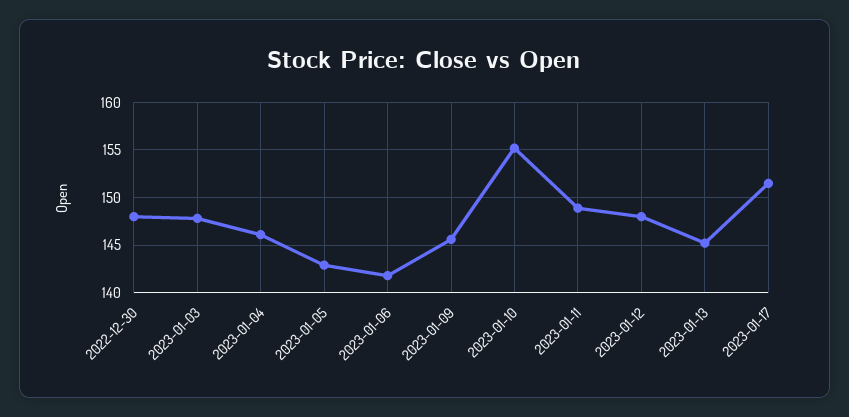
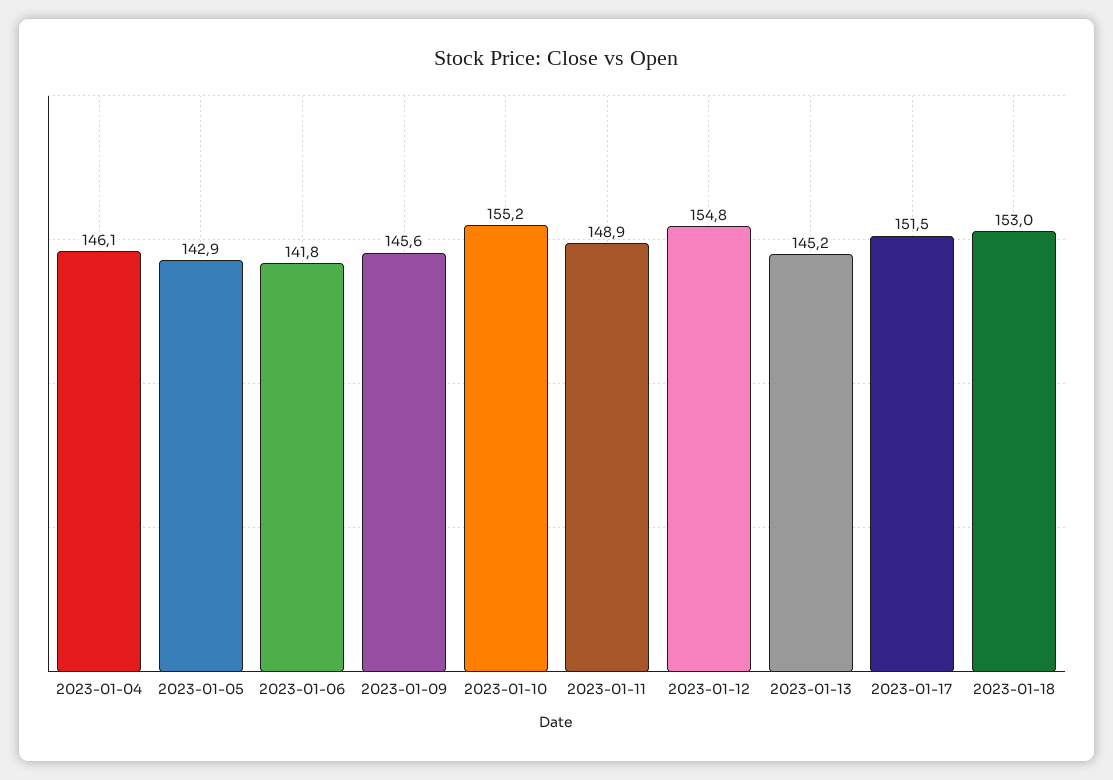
2022-12-30: 148 -> none
2023-01-03: 148 -> none
2023-01-12: 148 -> 154.8
2023-01-18: none -> 153

